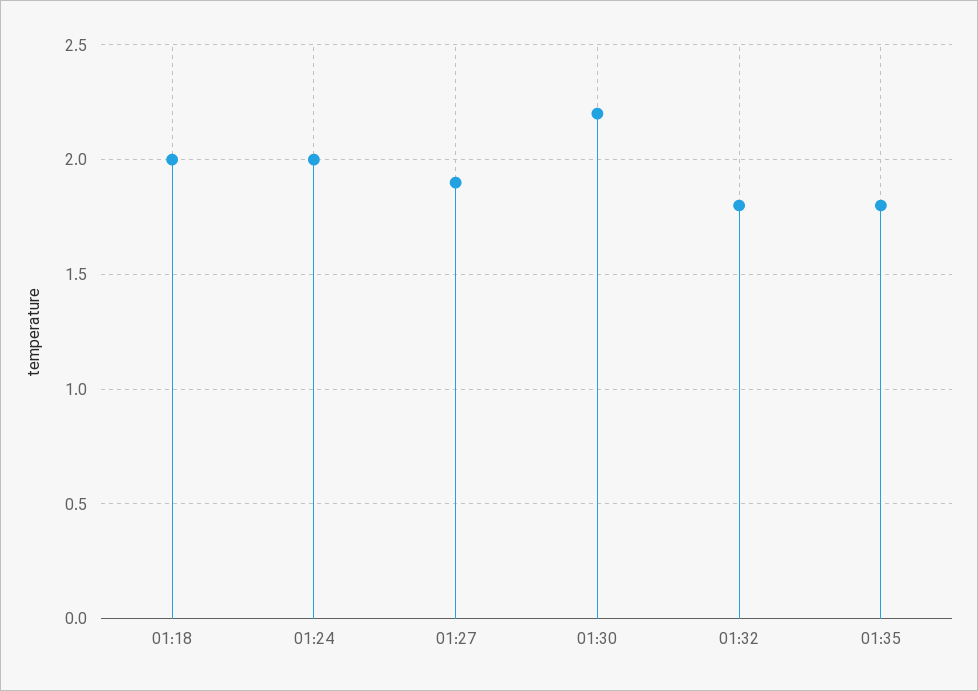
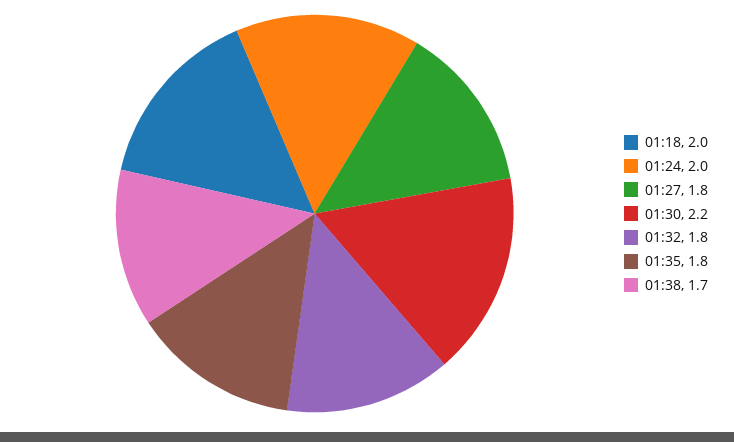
01:27: 1.9 -> 1.8
01:38: none -> 1.7

